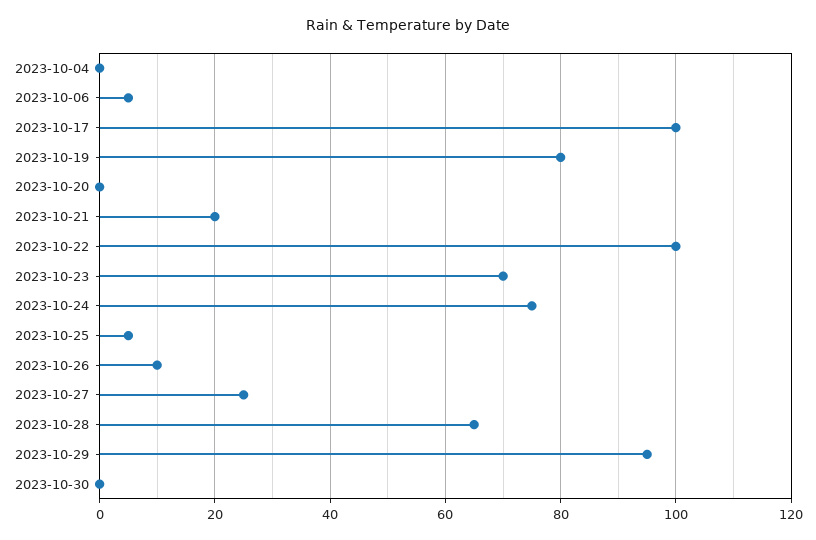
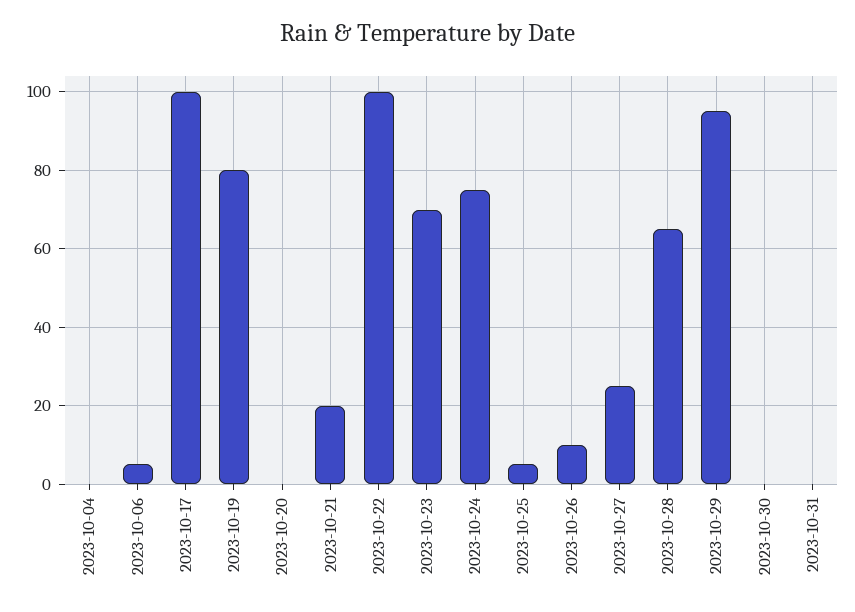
2023-10-31: none -> 0

